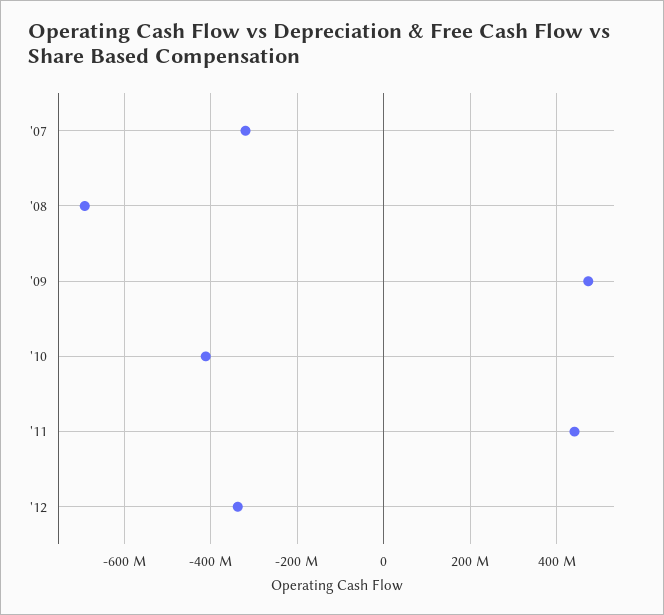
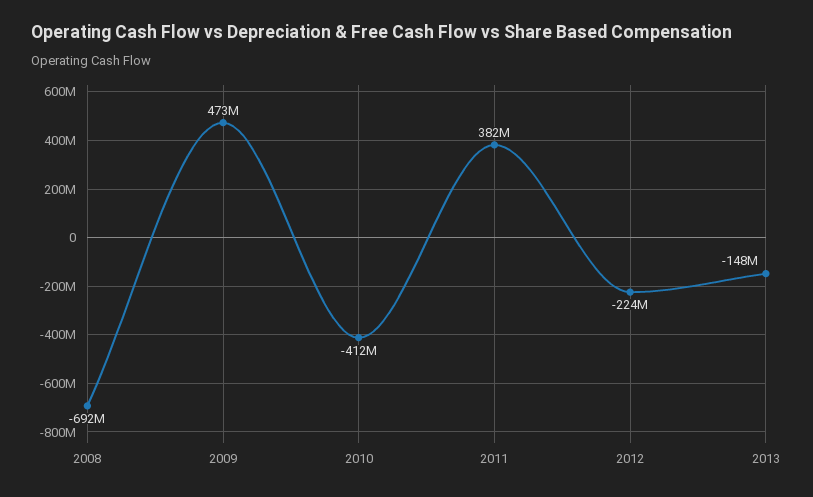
'07: -320000000 -> none
'11: 440000000 -> 382000000
'12: -340000000 -> -224000000
2013: none -> -148000000

